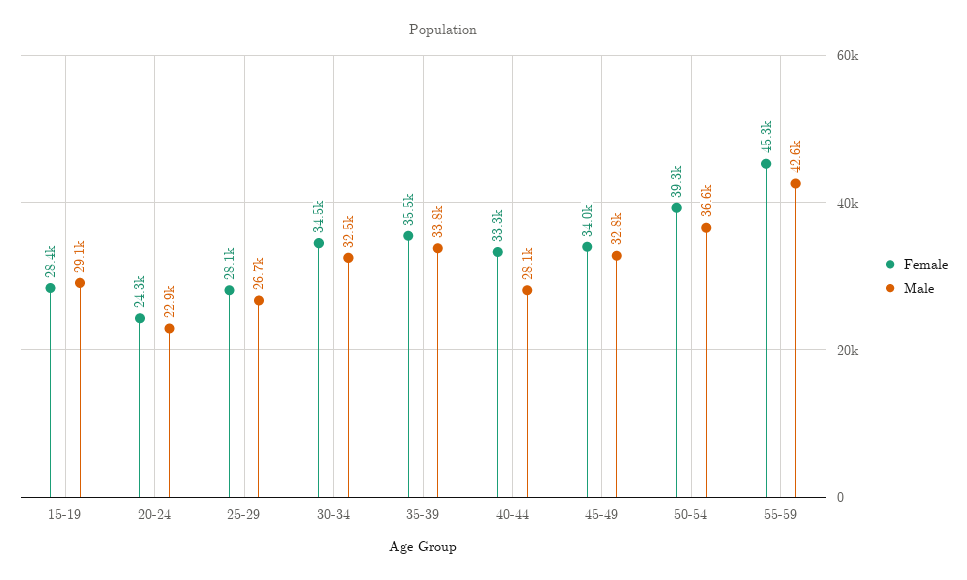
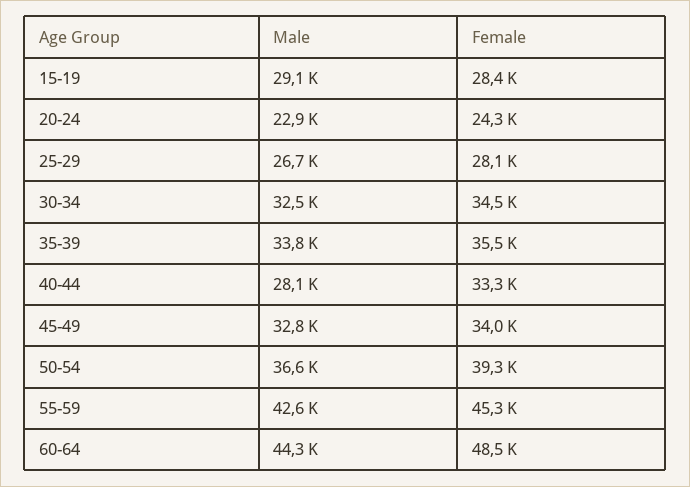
Male, 60-64: none -> 44300
Female, 60-64: none -> 48500

